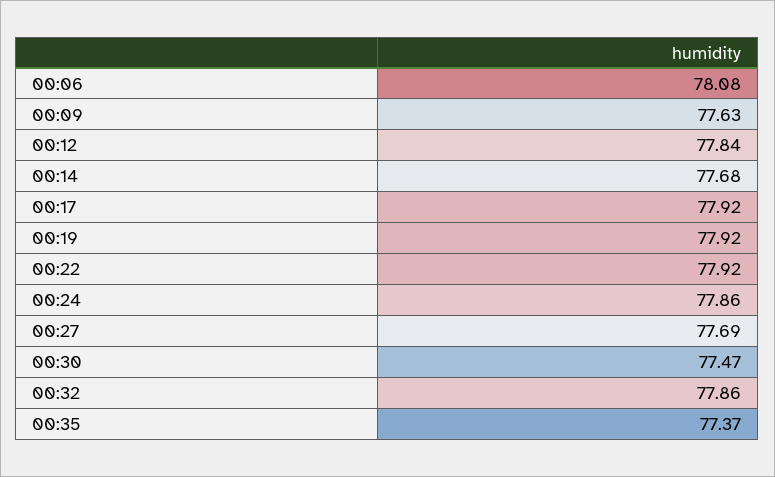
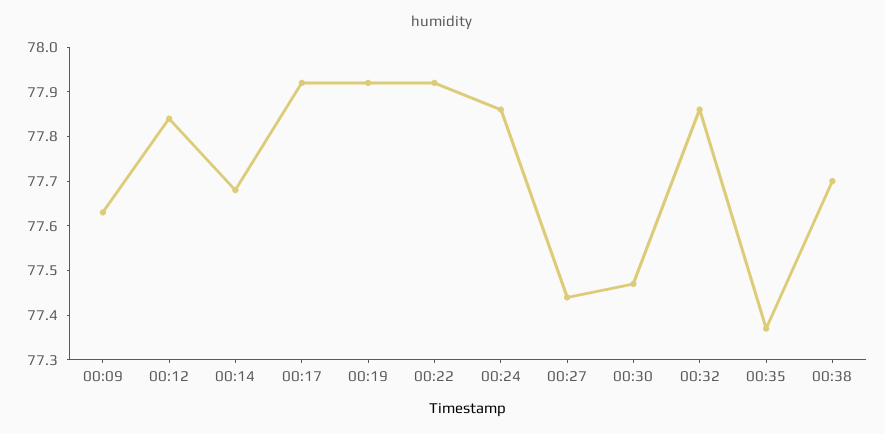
00:06: 78.08 -> none
00:27: 77.69 -> 77.45
00:38: none -> 77.7

